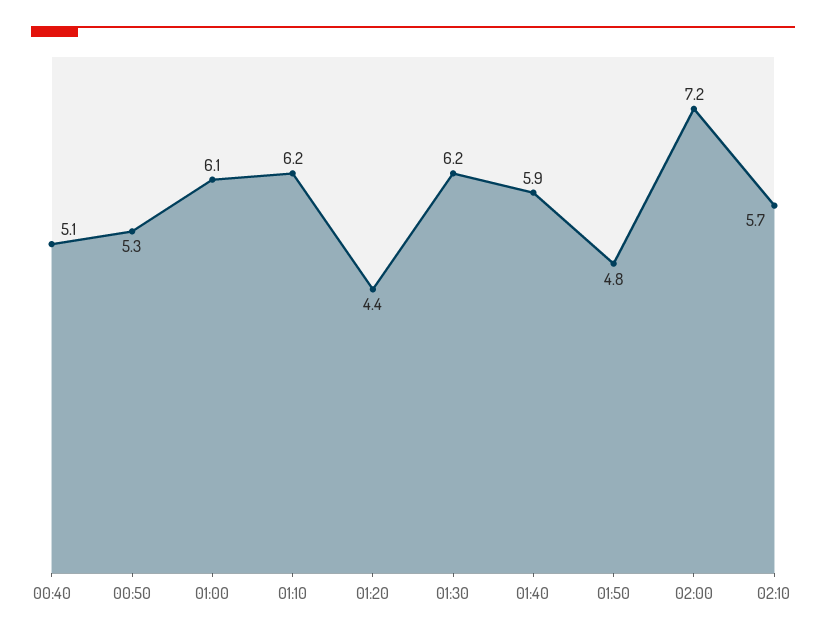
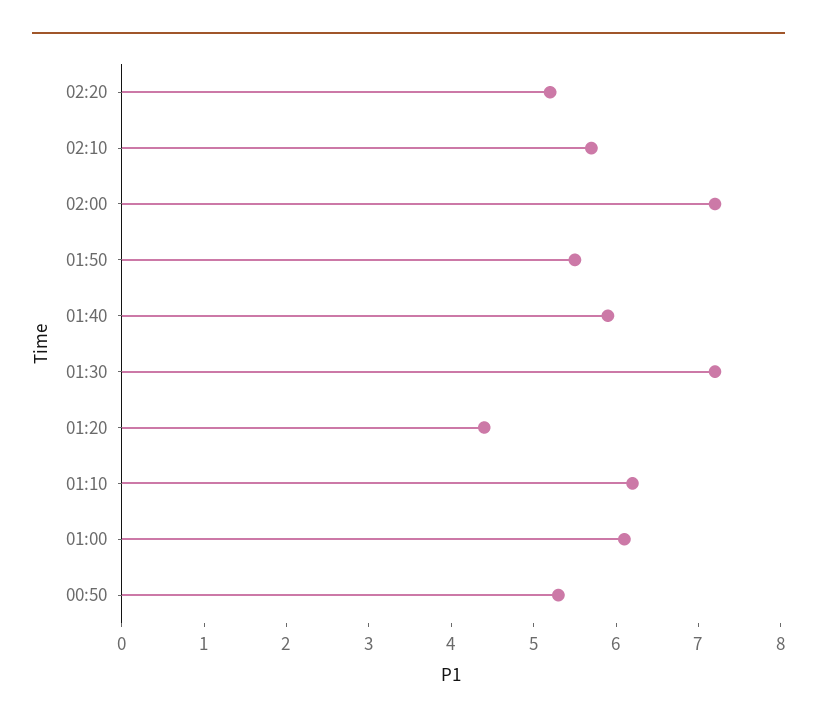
00:40: 5.1 -> none
01:30: 6.2 -> 7.2
01:50: 4.8 -> 5.5
02:20: none -> 5.2

